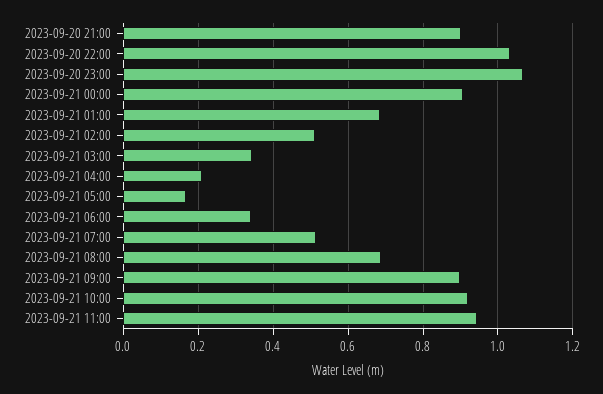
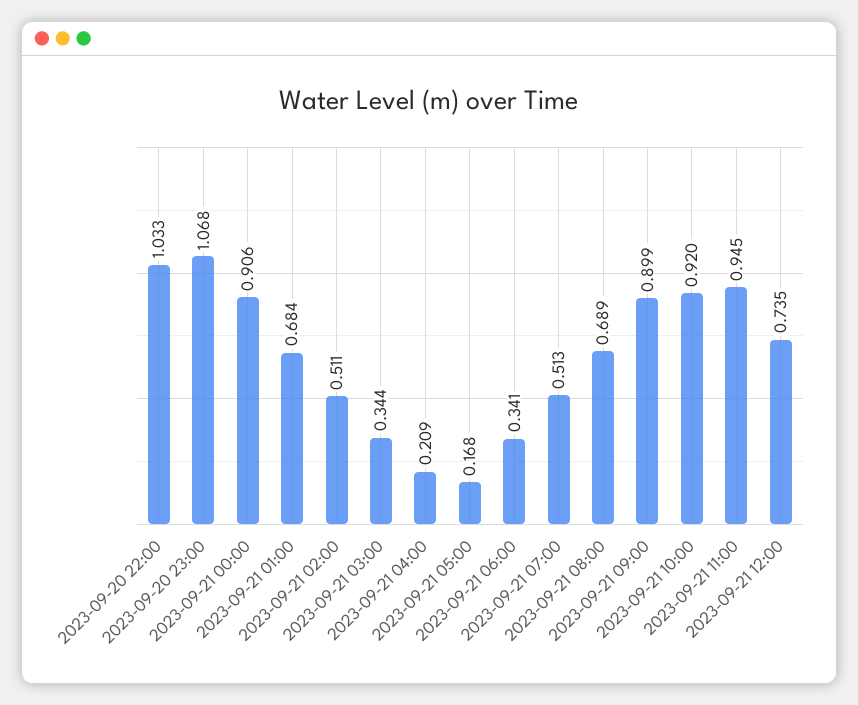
2023-09-20 21:00: 0.9 -> none
2023-09-21 12:00: none -> 0.735

